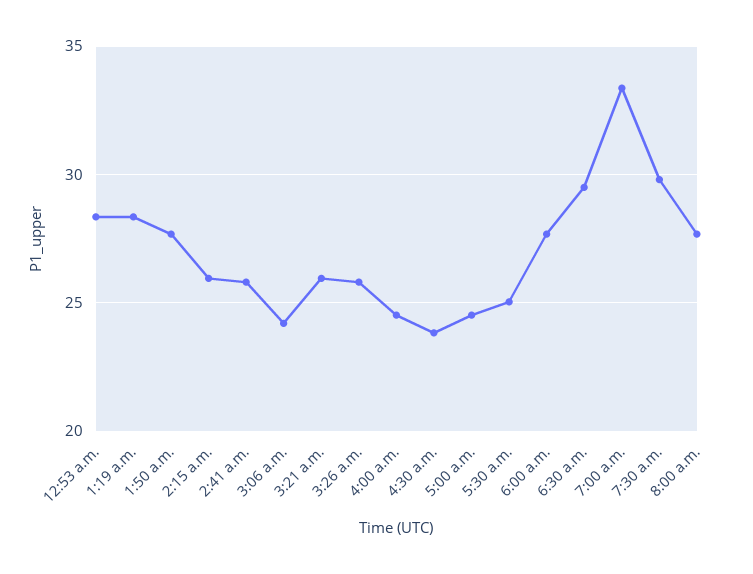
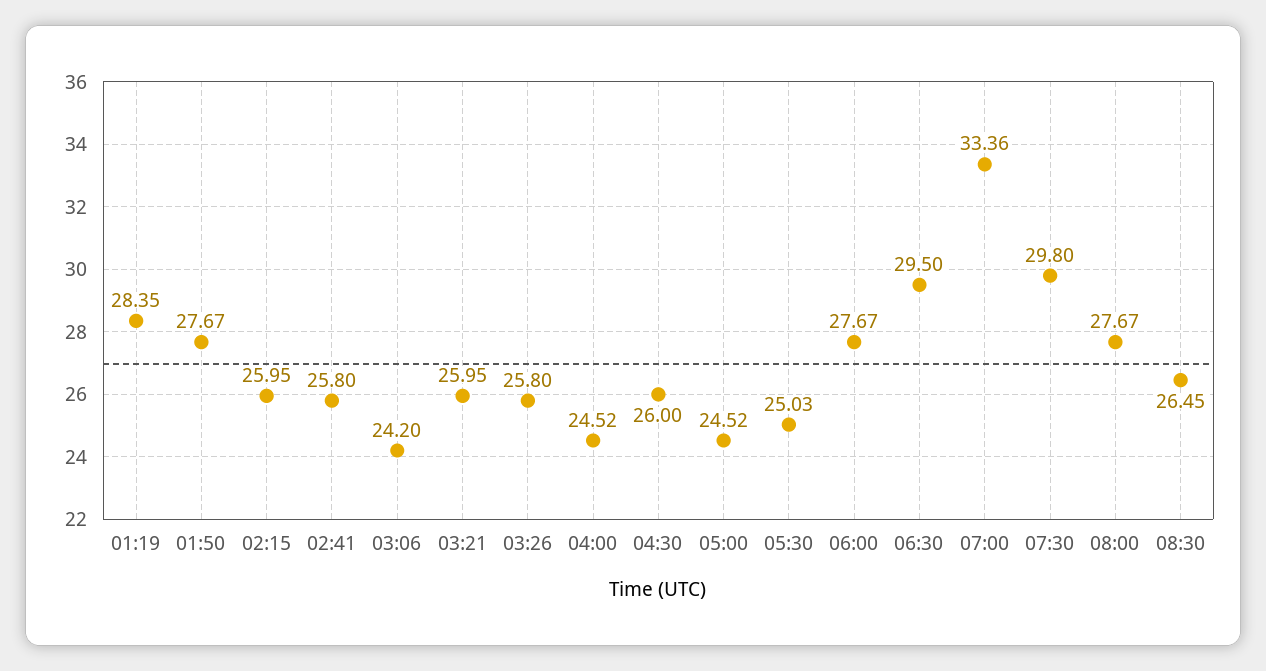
12:53 a.m.: 28.5 -> none
4:30 a.m.: 24 -> 26
08:30: none -> 26.45

